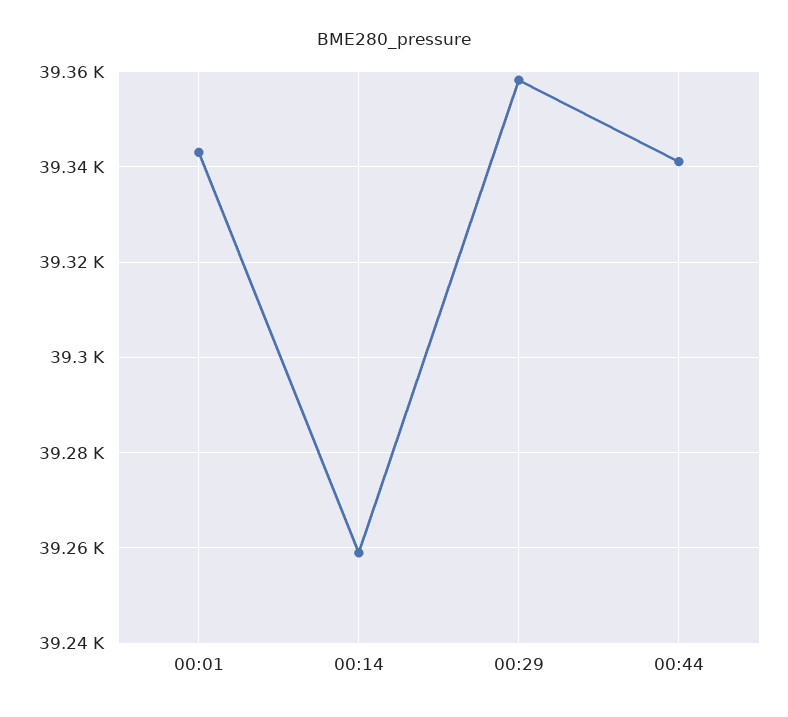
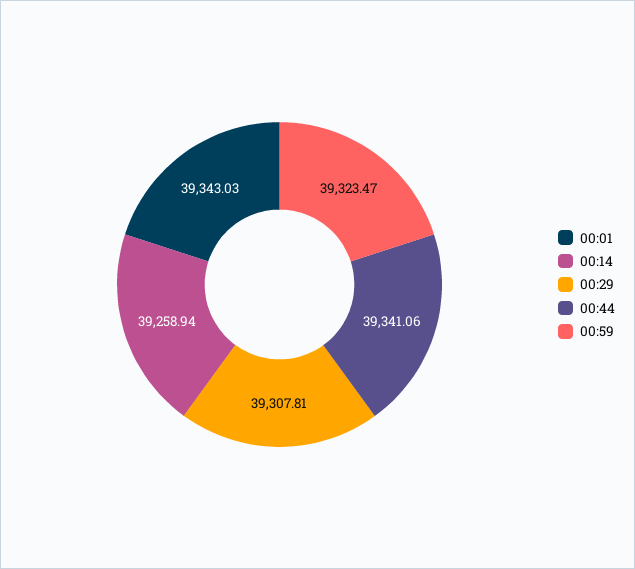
00:29: 39358 -> 39307.81
00:59: none -> 39323.47

